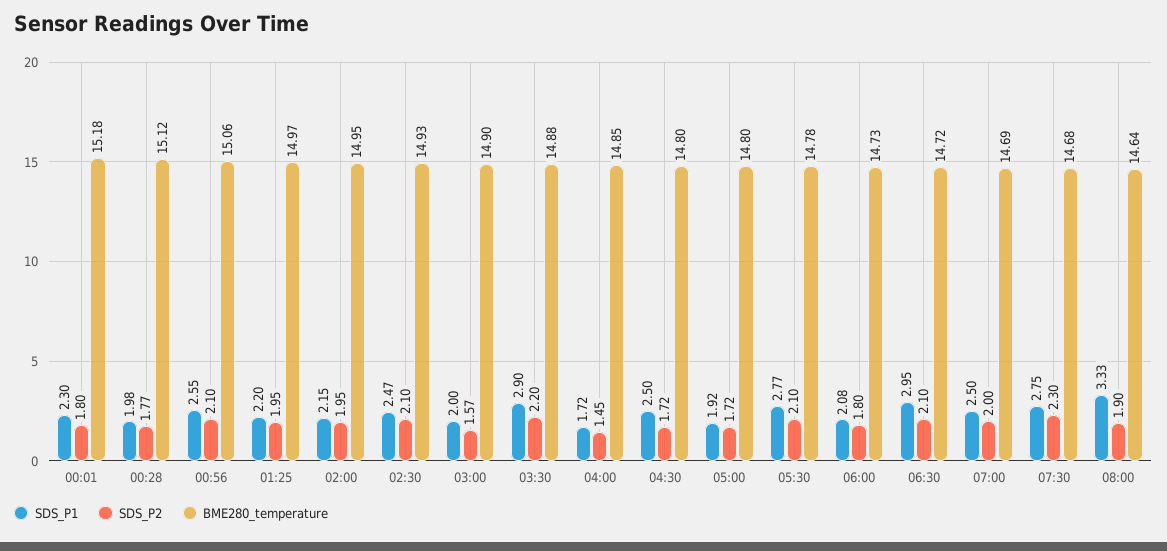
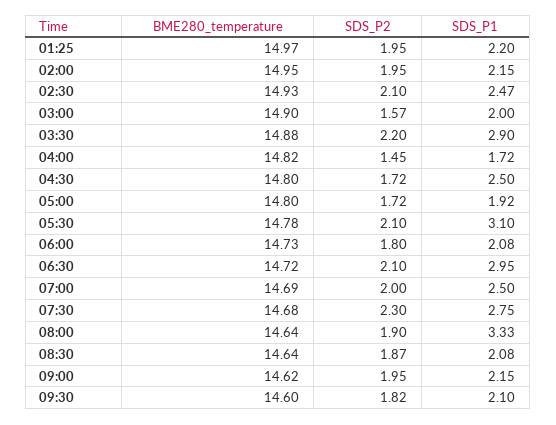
SDS_P1, 00:01: 2.3 -> none
SDS_P2, 00:01: 1.8 -> none
BME280_temperature, 00:01: 15.18 -> none
SDS_P1, 00:28: 1.98 -> none
SDS_P2, 00:28: 1.77 -> none
BME280_temperature, 00:28: 15.12 -> none
SDS_P1, 00:56: 2.55 -> none
SDS_P2, 00:56: 2.1 -> none
BME280_temperature, 00:56: 15.06 -> none
BME280_temperature, 04:00: 14.85 -> 14.82
SDS_P1, 05:30: 2.77 -> 3.1
BME280_temperature, 08:30: none -> 14.64
SDS_P2, 08:30: none -> 1.87
SDS_P1, 08:30: none -> 2.08
BME280_temperature, 09:00: none -> 14.62
SDS_P2, 09:00: none -> 1.95
SDS_P1, 09:00: none -> 2.15
BME280_temperature, 09:30: none -> 14.6
SDS_P2, 09:30: none -> 1.82
SDS_P1, 09:30: none -> 2.1

